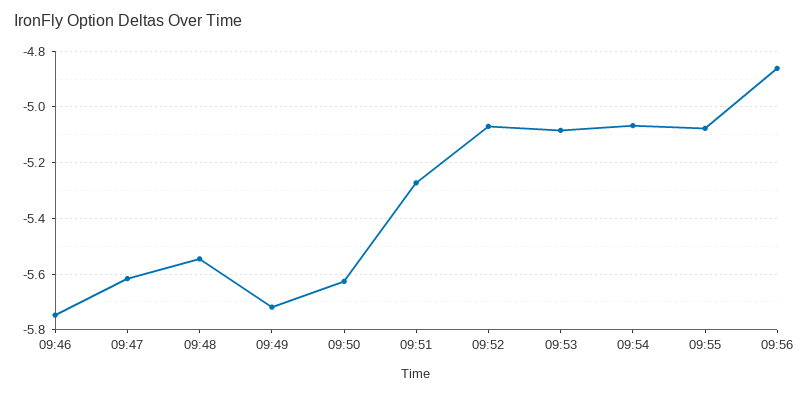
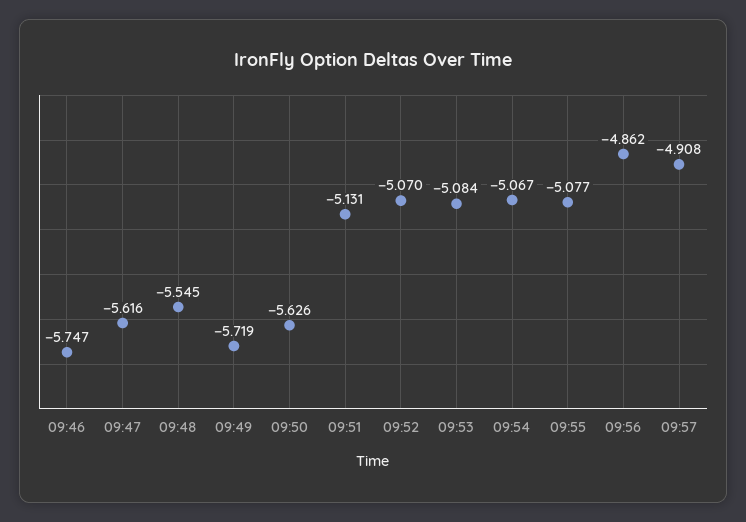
09:51: -5.275 -> -5.131
09:57: none -> -4.908

